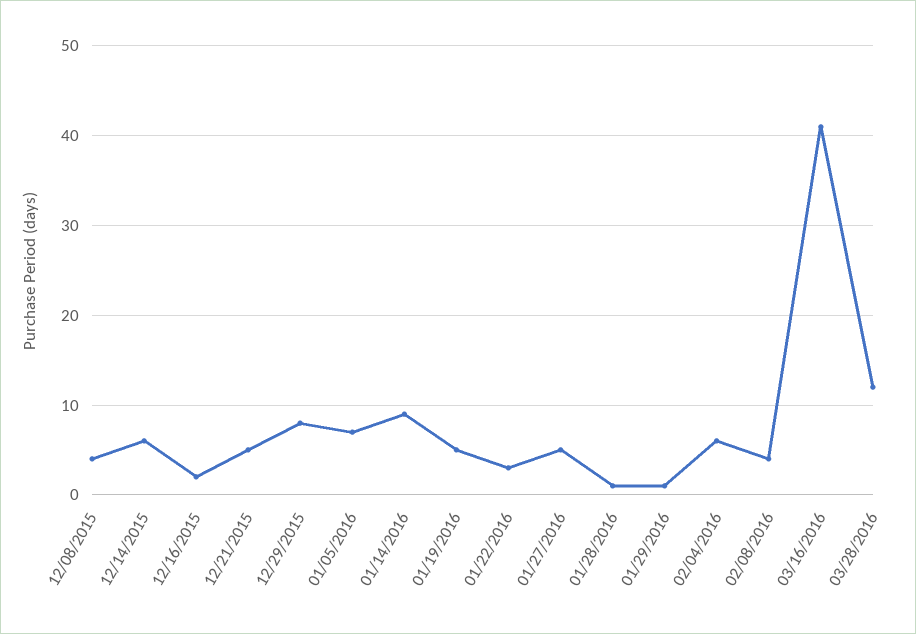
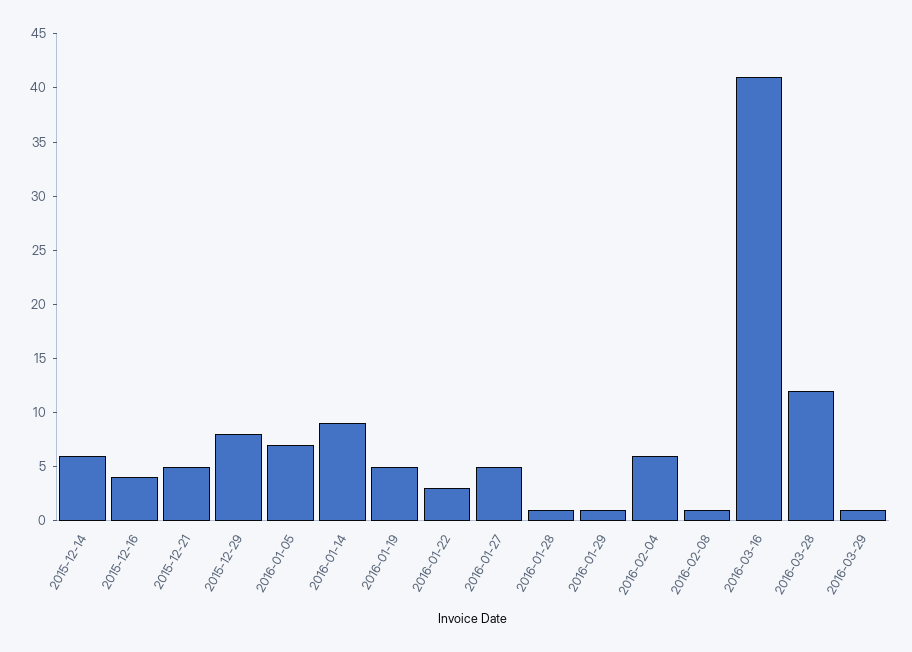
12/08/2015: 4 -> none
12/16/2015: 2 -> 4
02/08/2016: 4 -> 1
2016-03-29: none -> 1

